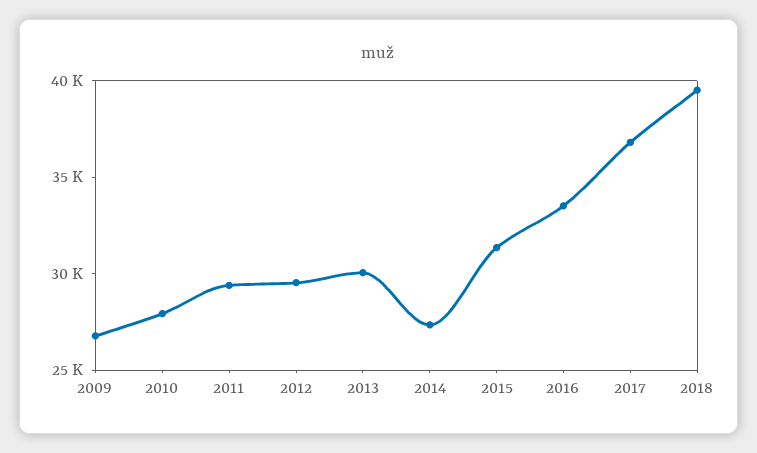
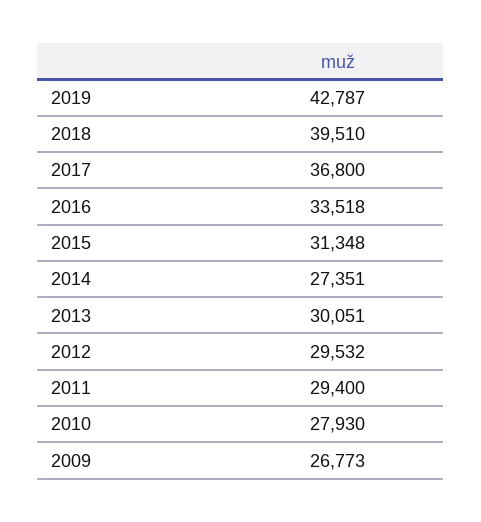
2019: none -> 42787

